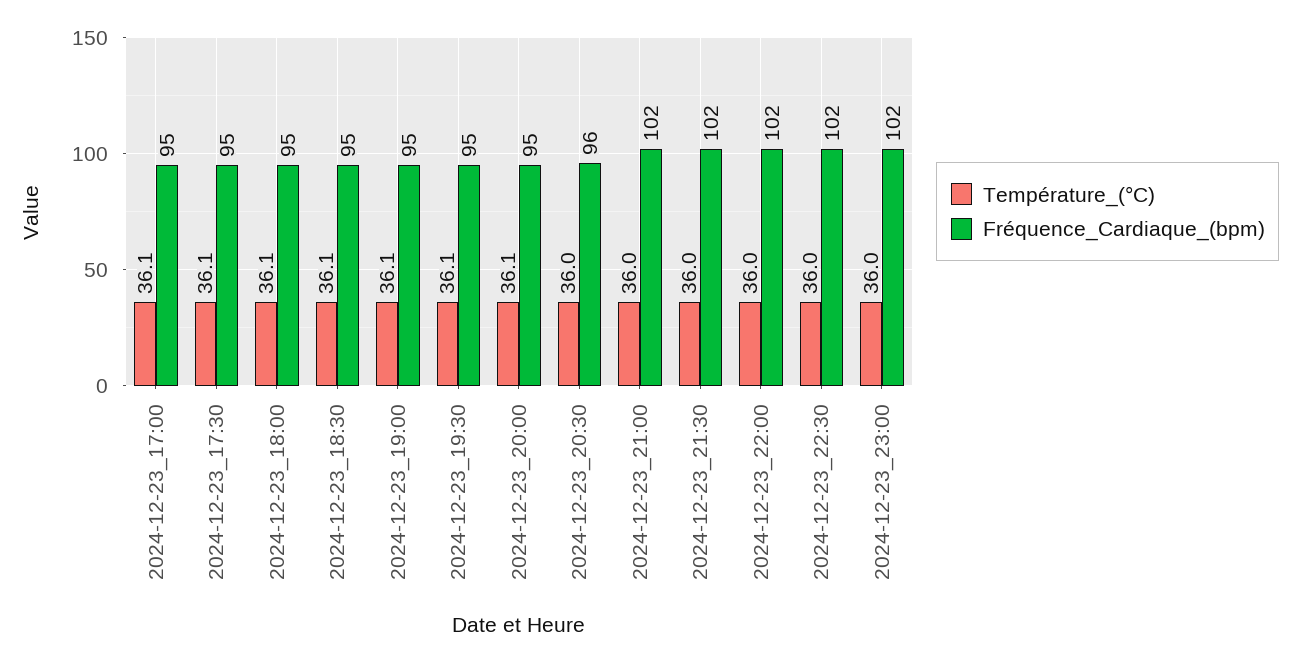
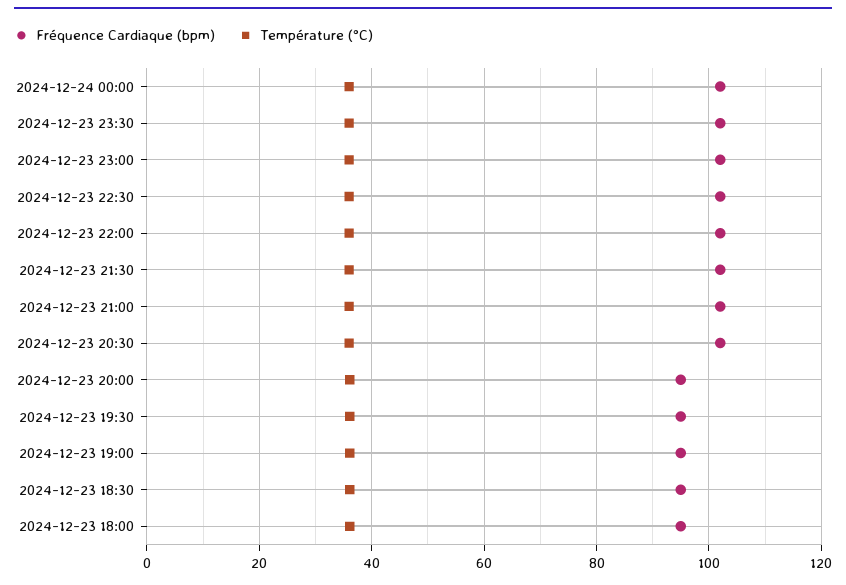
Température_(°C), 2024-12-23_17:00: 36.1 -> none
Fréquence_Cardiaque_(bpm), 2024-12-23_17:00: 95 -> none
Température_(°C), 2024-12-23_17:30: 36.1 -> none
Fréquence_Cardiaque_(bpm), 2024-12-23_17:30: 95 -> none
Fréquence_Cardiaque_(bpm), 2024-12-23_20:30: 96 -> 102
Fréquence_Cardiaque_(bpm), 2024-12-24 00:00: none -> 102
Température_(°C), 2024-12-24 00:00: none -> 36
Fréquence_Cardiaque_(bpm), 2024-12-23 23:30: none -> 102
Température_(°C), 2024-12-23 23:30: none -> 36

